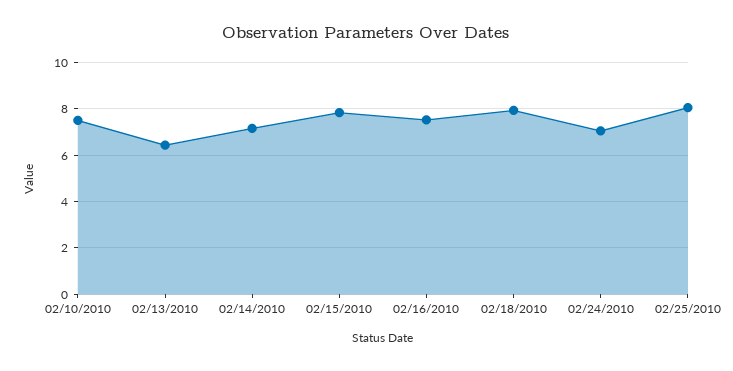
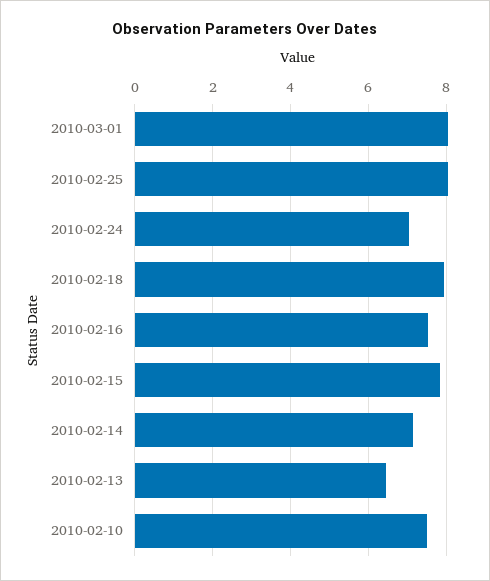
2010-03-01: none -> 8

